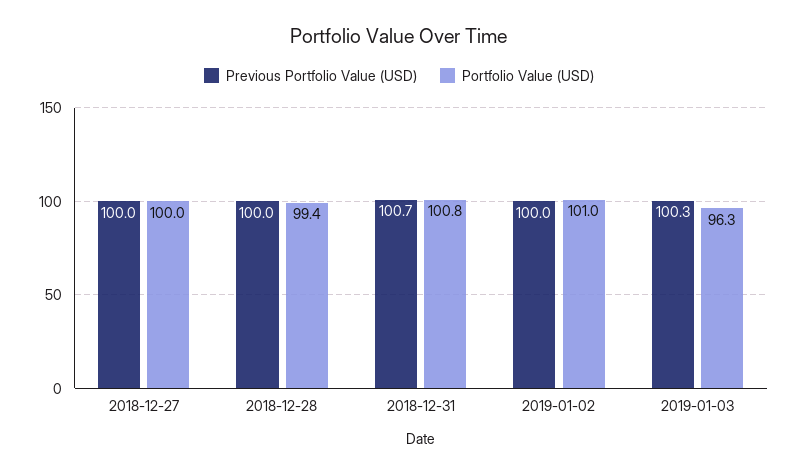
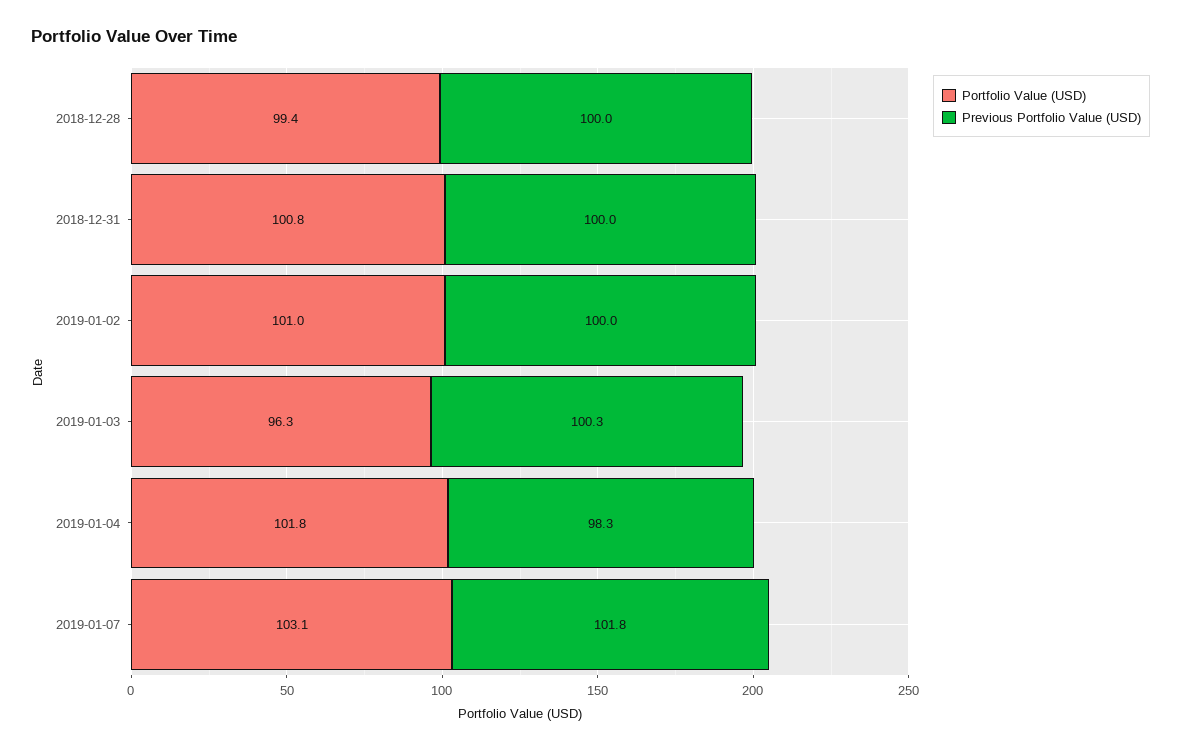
Previous Portfolio Value (USD), 2018-12-27: 100 -> none
Portfolio Value (USD), 2018-12-27: 100 -> none
Previous Portfolio Value (USD), 2018-12-31: 100.7 -> 100
Portfolio Value (USD), 2019-01-04: none -> 101.8
Previous Portfolio Value (USD), 2019-01-04: none -> 98.3
Portfolio Value (USD), 2019-01-07: none -> 103.1
Previous Portfolio Value (USD), 2019-01-07: none -> 101.8

